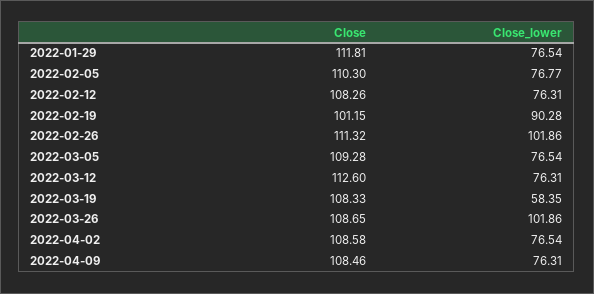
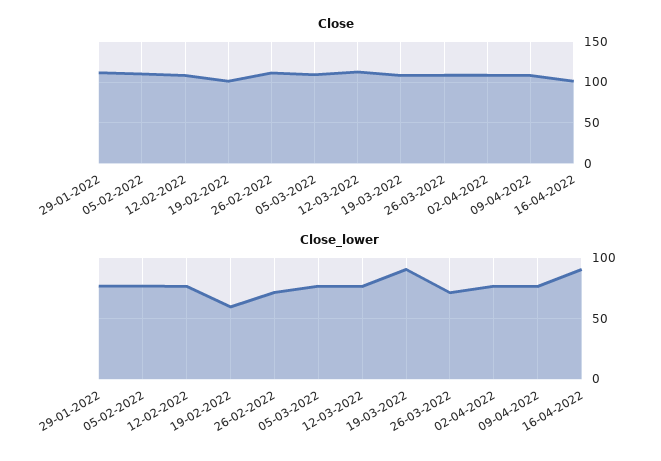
Close_lower, 2022-02-19: 90.28 -> 60
Close_lower, 2022-02-26: 101.86 -> 70
Close_lower, 2022-03-19: 58.35 -> 90
Close_lower, 2022-03-26: 101.86 -> 70
Close, 16-04-2022: none -> 100
Close_lower, 16-04-2022: none -> 90

